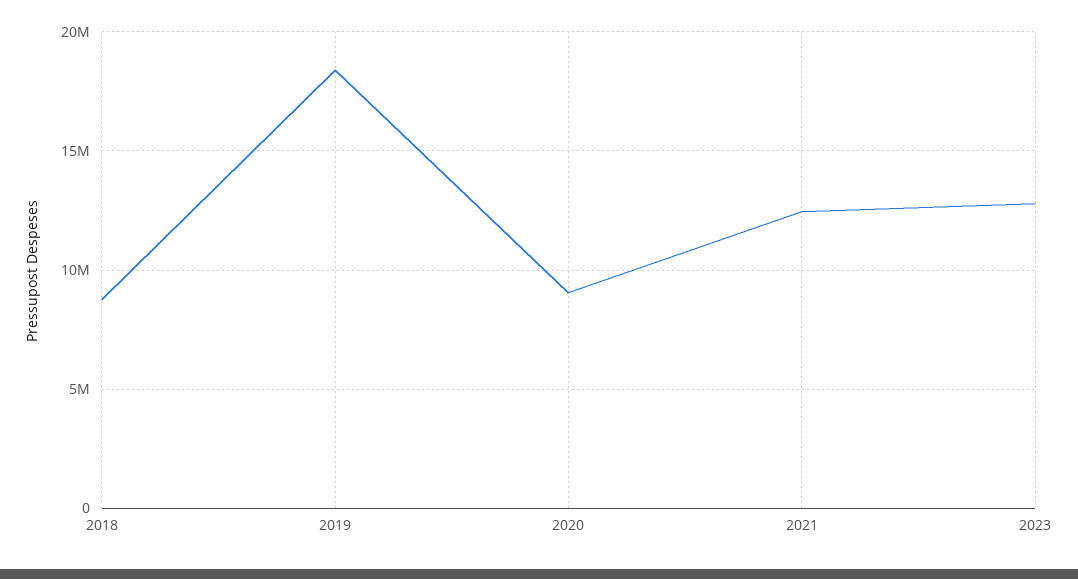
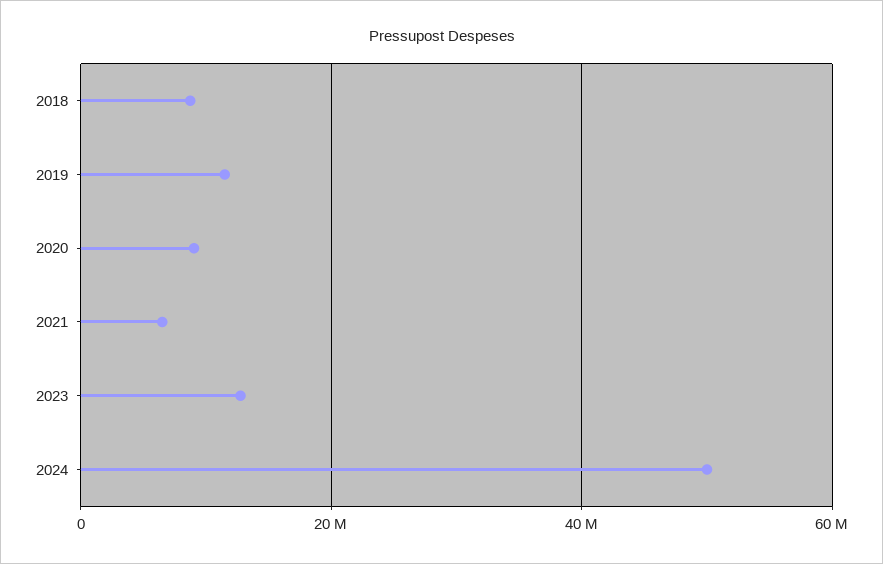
2019: 18500000 -> 12000000
2021: 12500000 -> 6000000
2024: none -> 50000000

